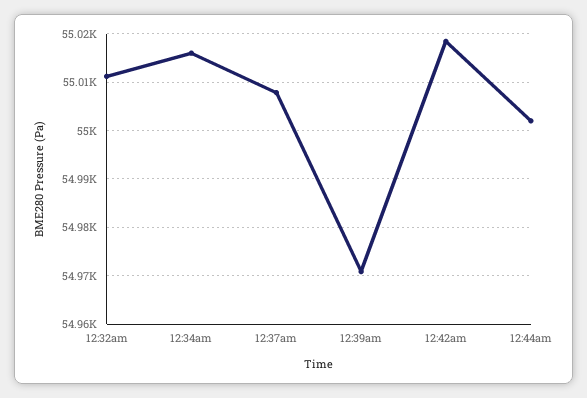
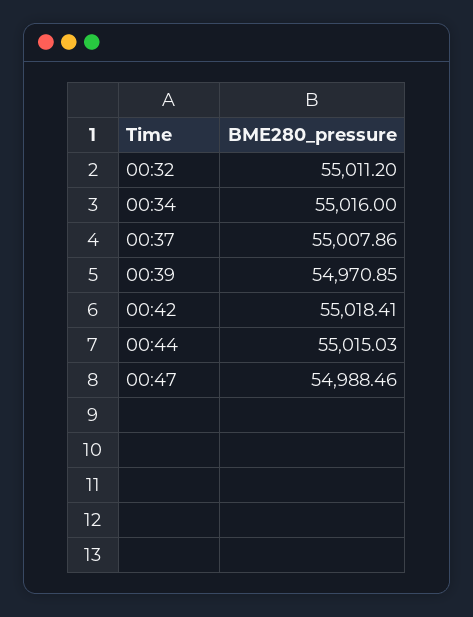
12:44am: 55002 -> 55015.03
00:47: none -> 54988.46

